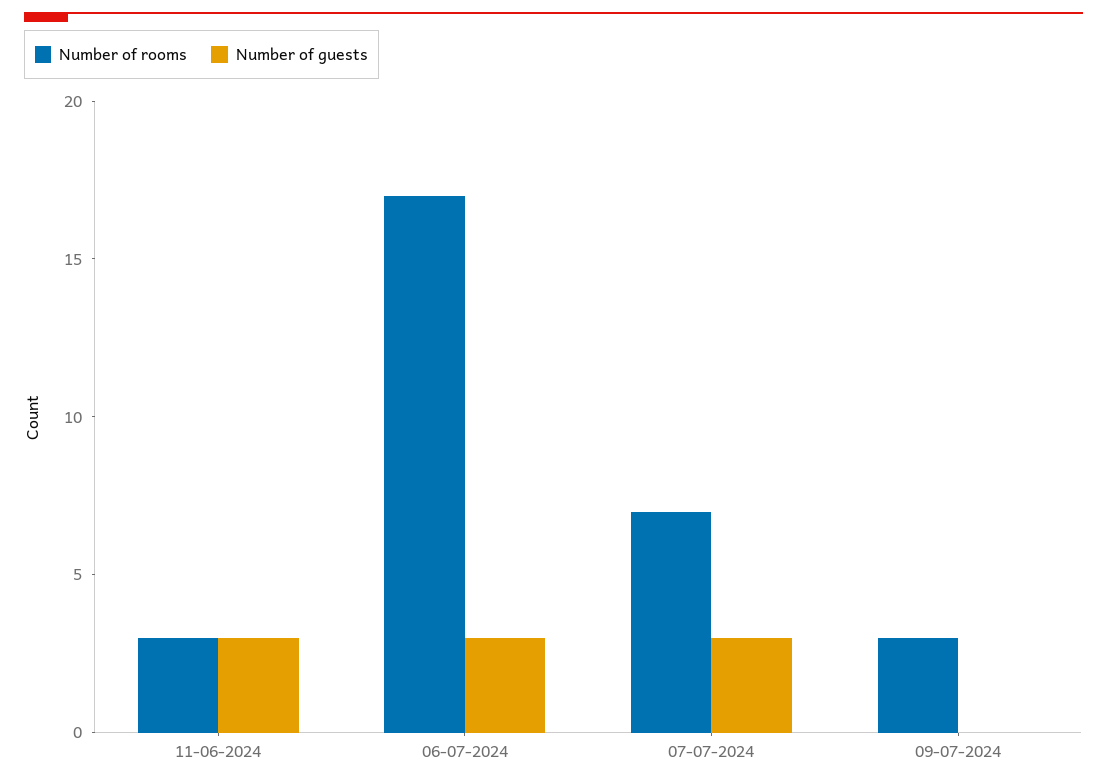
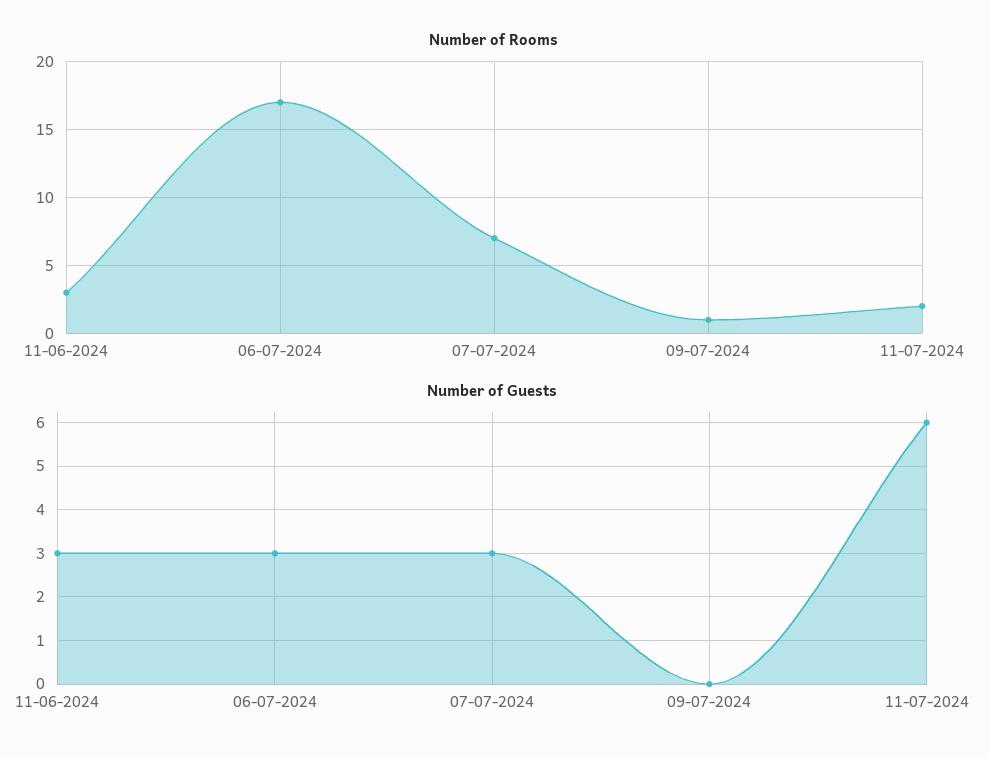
Number of rooms, 09-07-2024: 3 -> 1
Number of rooms, 11-07-2024: none -> 2
Number of guests, 11-07-2024: none -> 6

